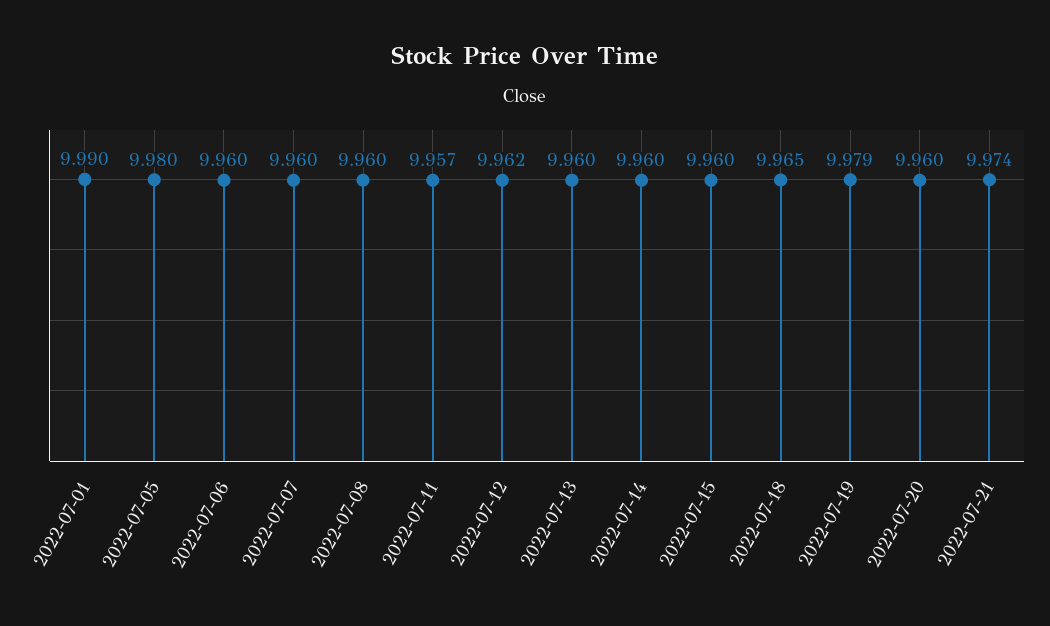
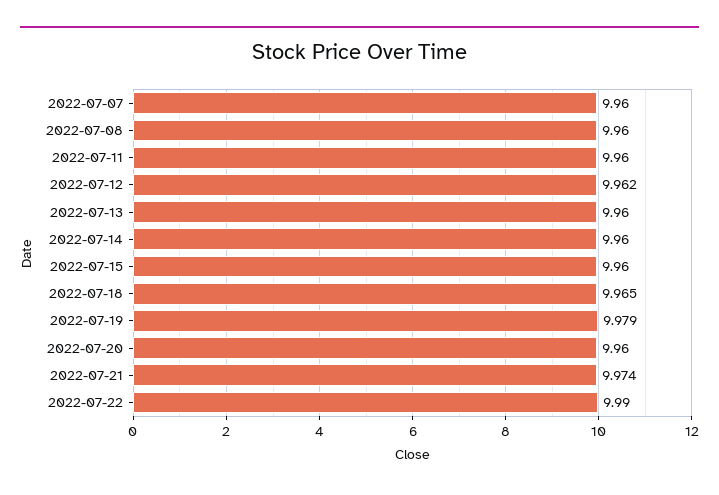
2022-07-01: 9.99 -> none
2022-07-05: 9.98 -> none
2022-07-06: 9.96 -> none
2022-07-11: 9.957 -> 9.96
2022-07-22: none -> 9.99

